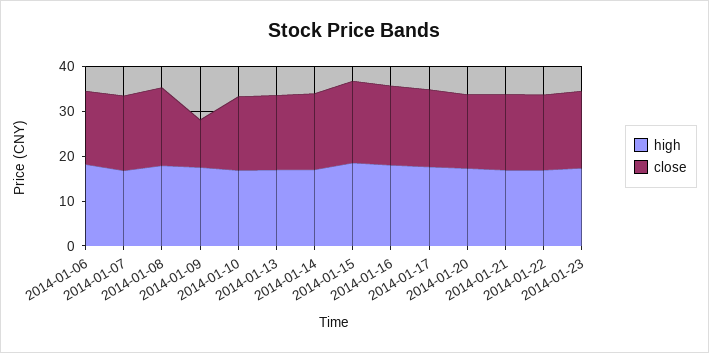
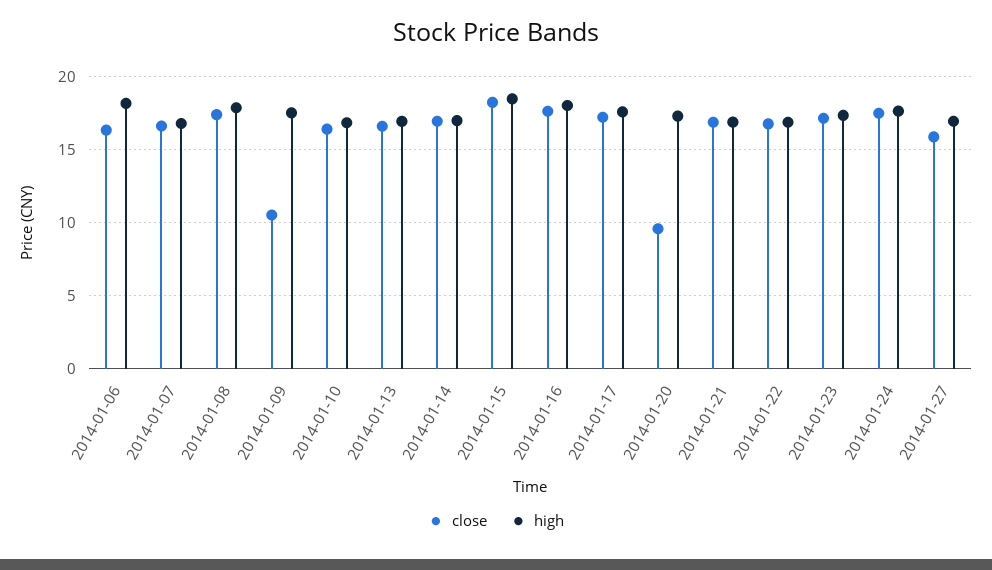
close, 2014-01-20: 16 -> 9.5
close, 2014-01-24: none -> 17.5
high, 2014-01-24: none -> 17.5
close, 2014-01-27: none -> 16
high, 2014-01-27: none -> 17

